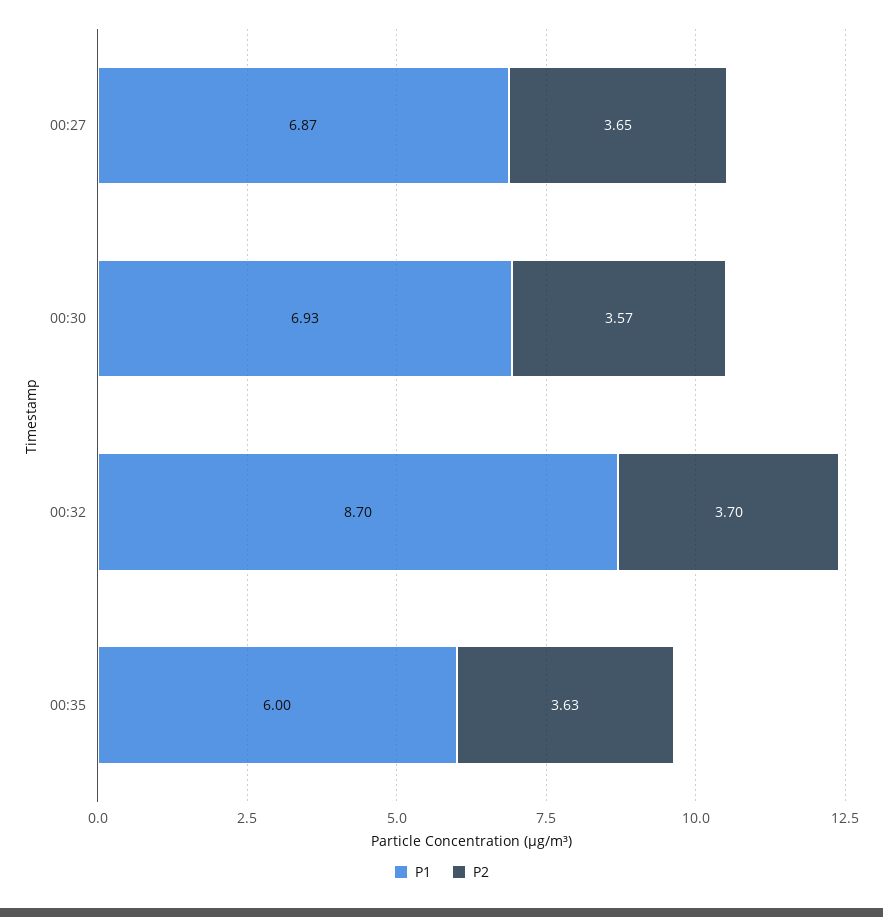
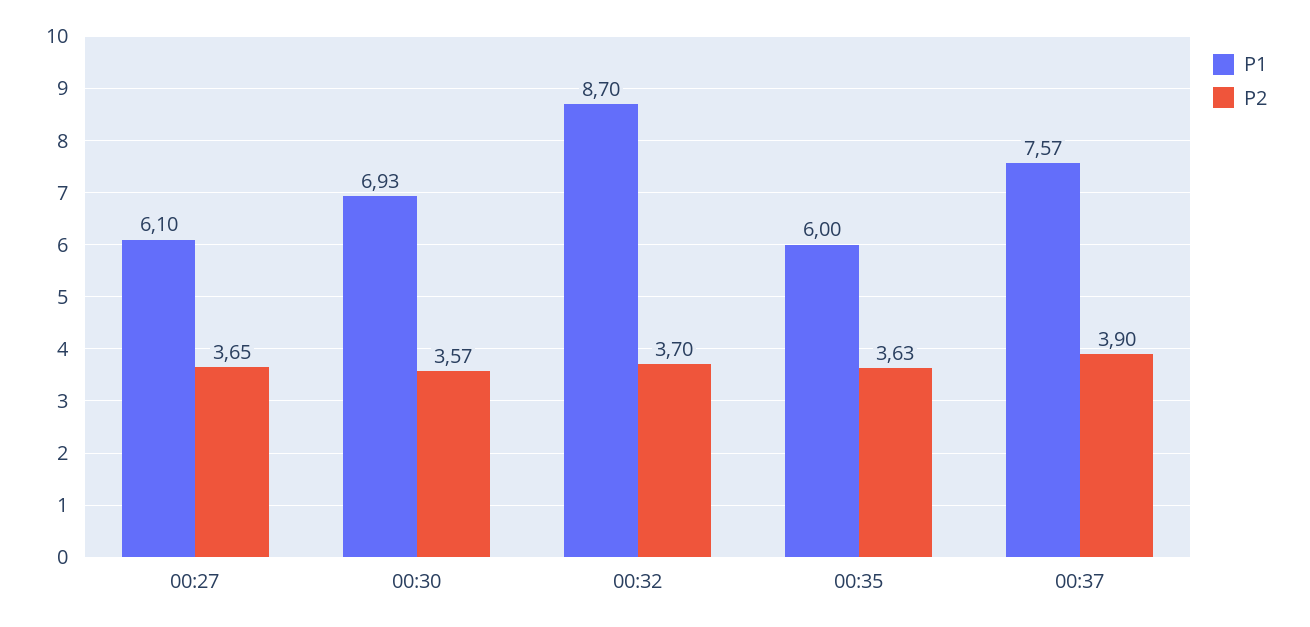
P1, 00:27: 6.87 -> 6.1
P1, 00:37: none -> 7.57
P2, 00:37: none -> 3.9

